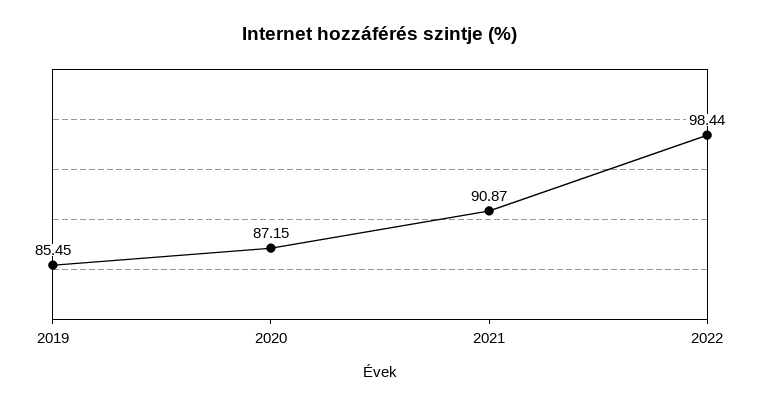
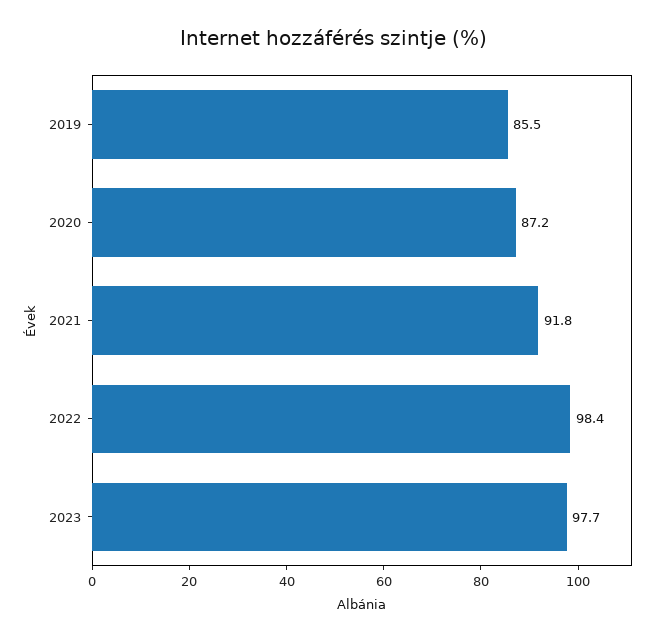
2021: 90.87 -> 91.8
2023: none -> 97.7

